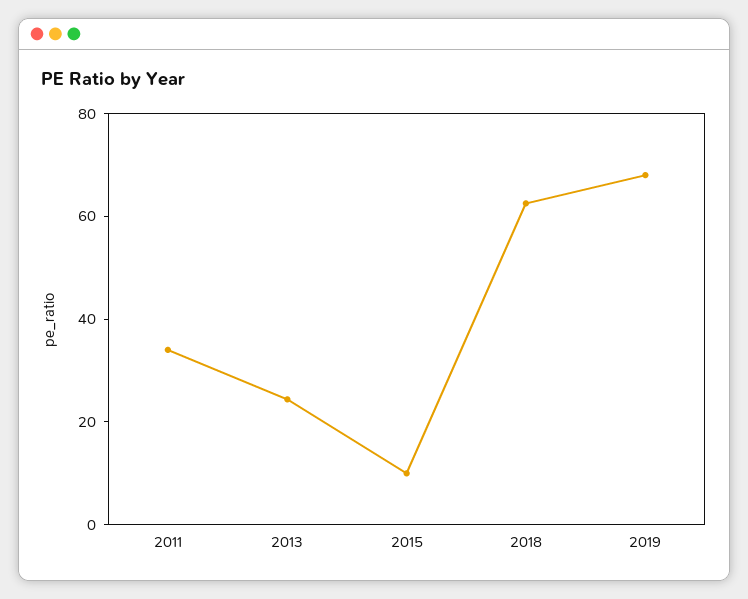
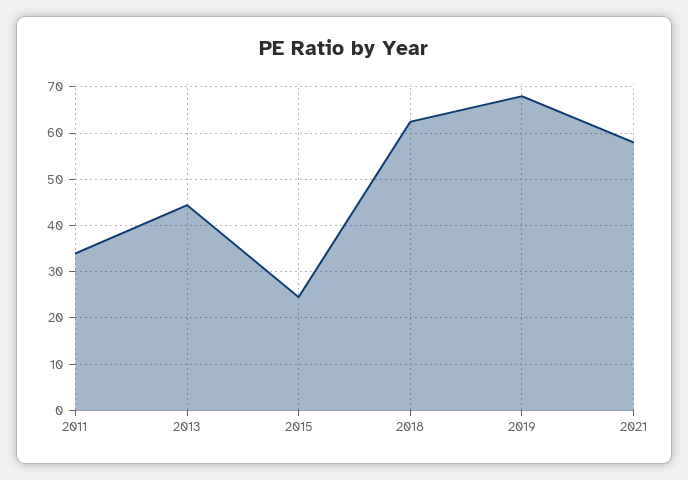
2013: 25 -> 44
2015: 10 -> 24
2021: none -> 58

